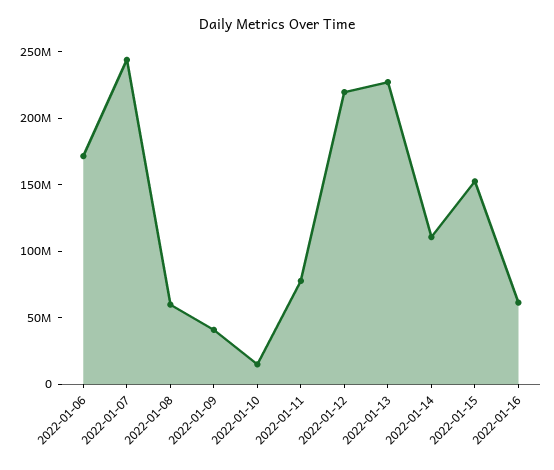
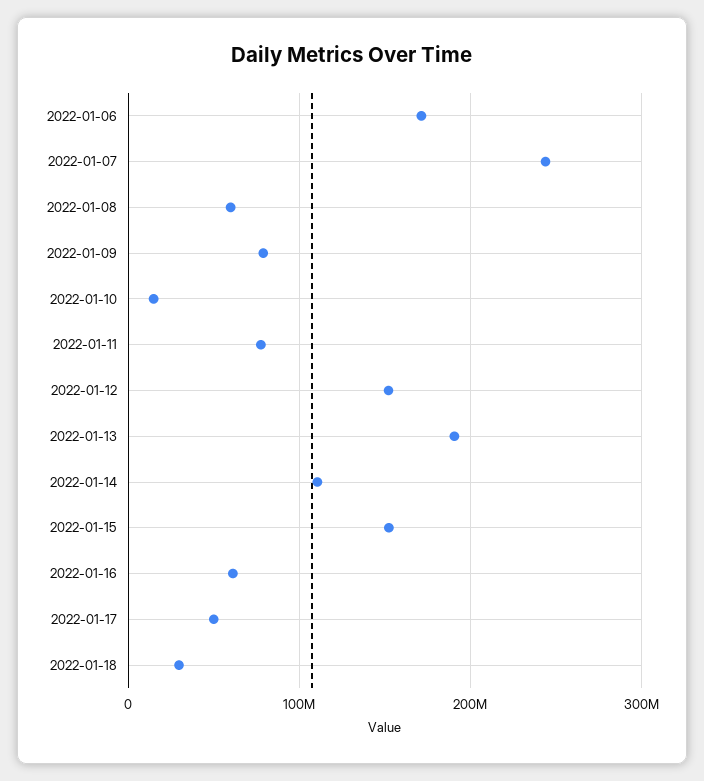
2022-01-09: 40000000 -> 80000000
2022-01-12: 220000000 -> 150000000
2022-01-13: 230000000 -> 190000000
2022-01-17: none -> 50000000
2022-01-18: none -> 30000000

